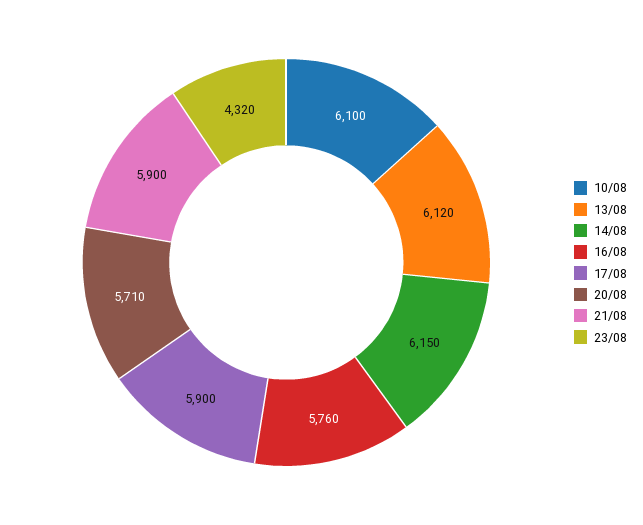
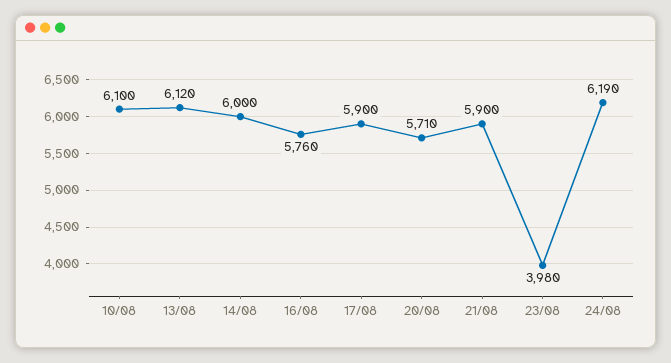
14/08: 6150 -> 6000
23/08: 4320 -> 3980
24/08: none -> 6190

